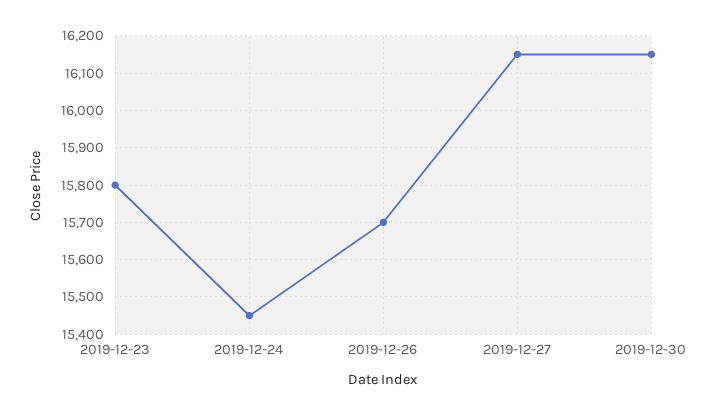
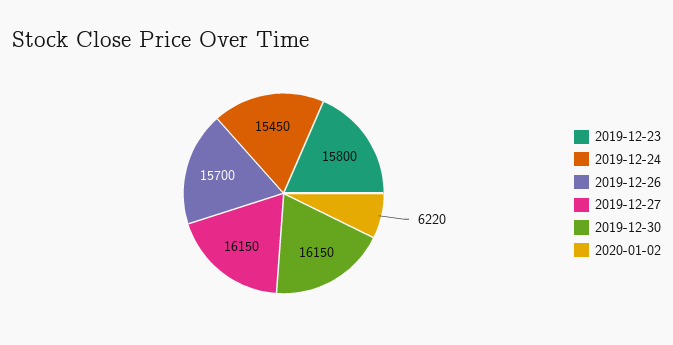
2020-01-02: none -> 6220

